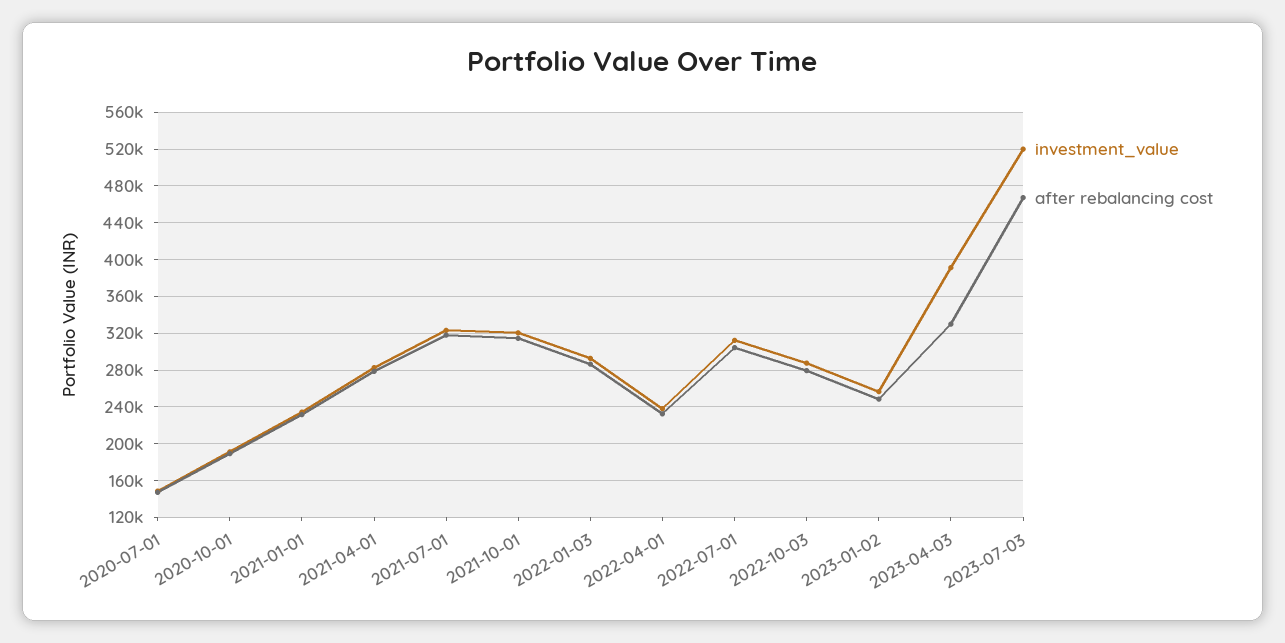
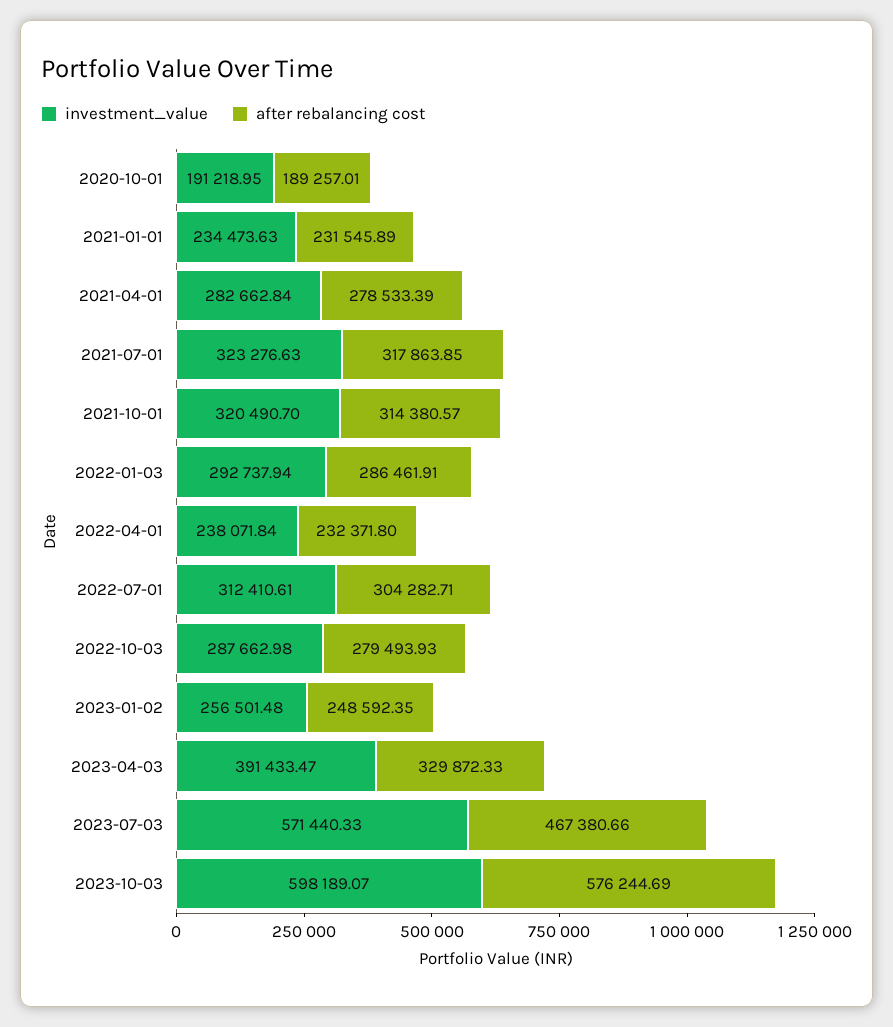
investment_value, 2020-07-01: 150000 -> none
after rebalancing cost, 2020-07-01: 150000 -> none
investment_value, 2023-07-03: 520000 -> 571440.33
investment_value, 2023-10-03: none -> 598189.07
after rebalancing cost, 2023-10-03: none -> 576244.69

